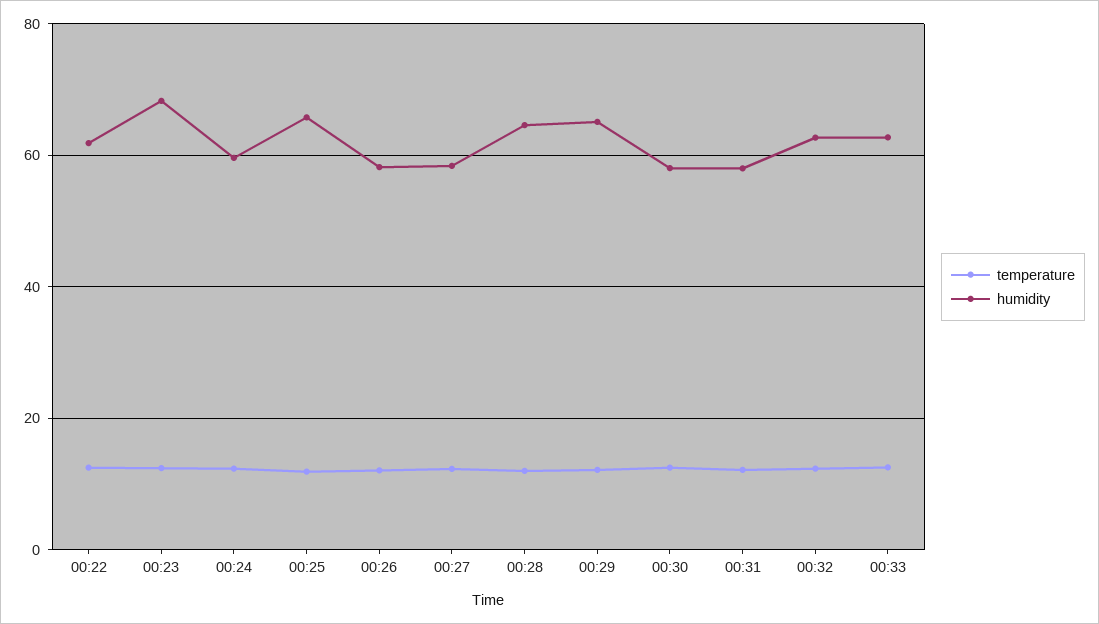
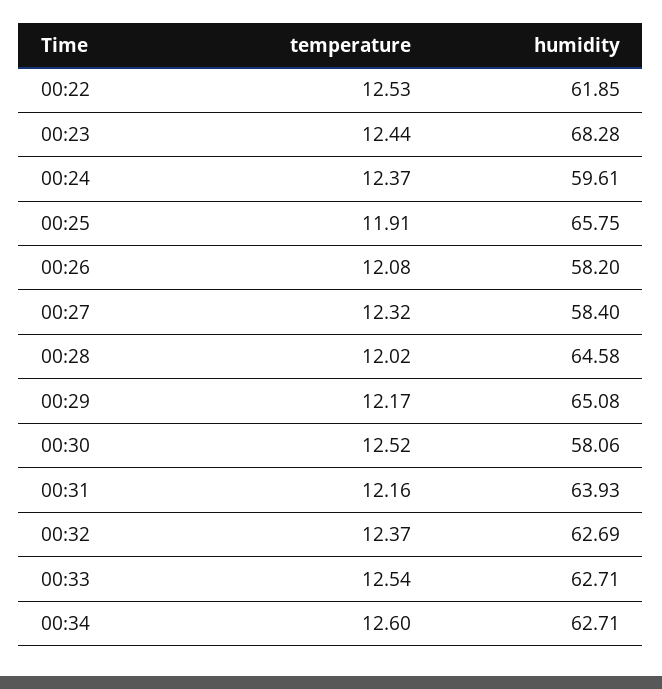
humidity, 00:31: 58 -> 63.93
temperature, 00:34: none -> 12.6
humidity, 00:34: none -> 62.71

